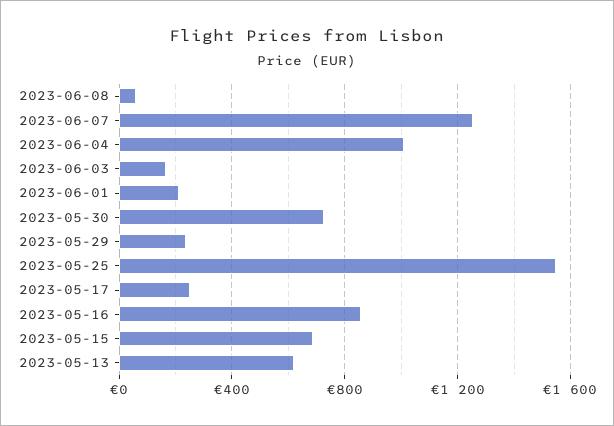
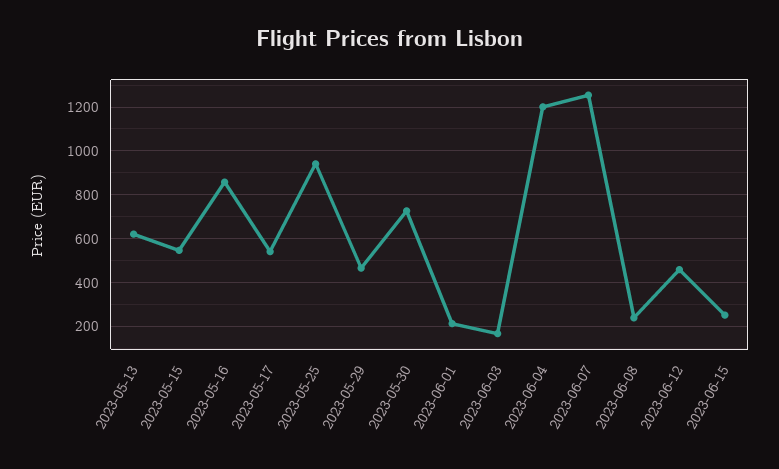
2023-06-08: 50 -> 250
2023-06-04: 1000 -> 1200
2023-05-29: 250 -> 450
2023-05-25: 1550 -> 950
2023-05-17: 250 -> 550
2023-05-15: 700 -> 550
2023-06-12: none -> 450
2023-06-15: none -> 250

